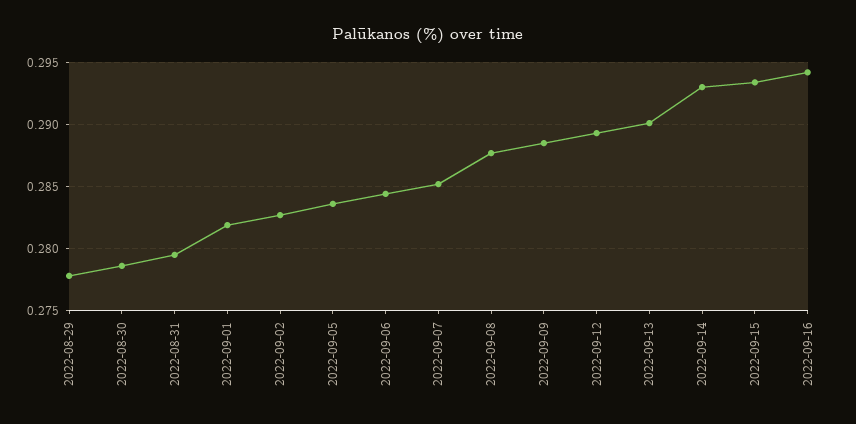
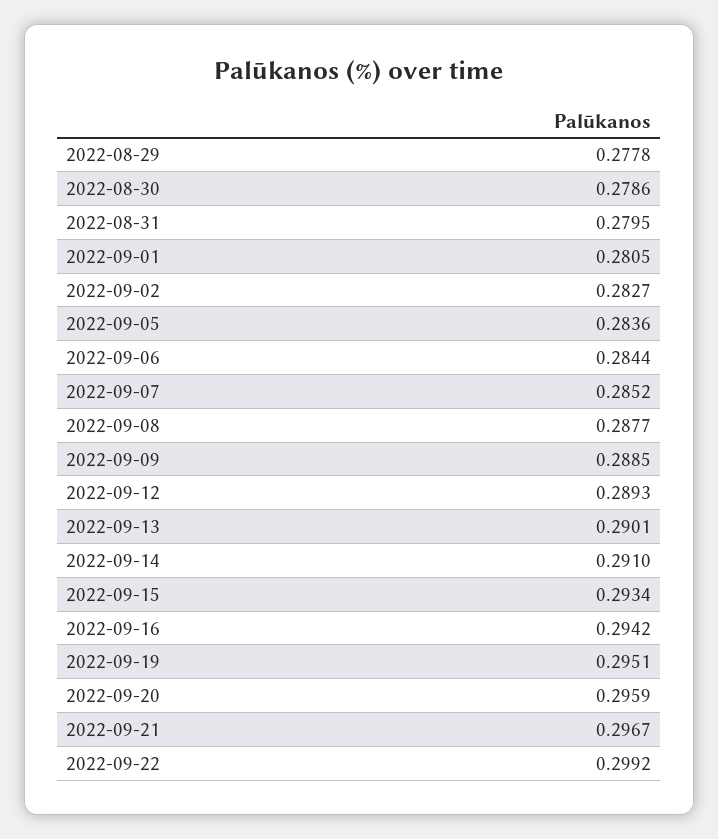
2022-09-01: 0.282 -> 0.2805
2022-09-14: 0.293 -> 0.291
2022-09-19: none -> 0.2951
2022-09-20: none -> 0.2959
2022-09-21: none -> 0.2967
2022-09-22: none -> 0.2992

